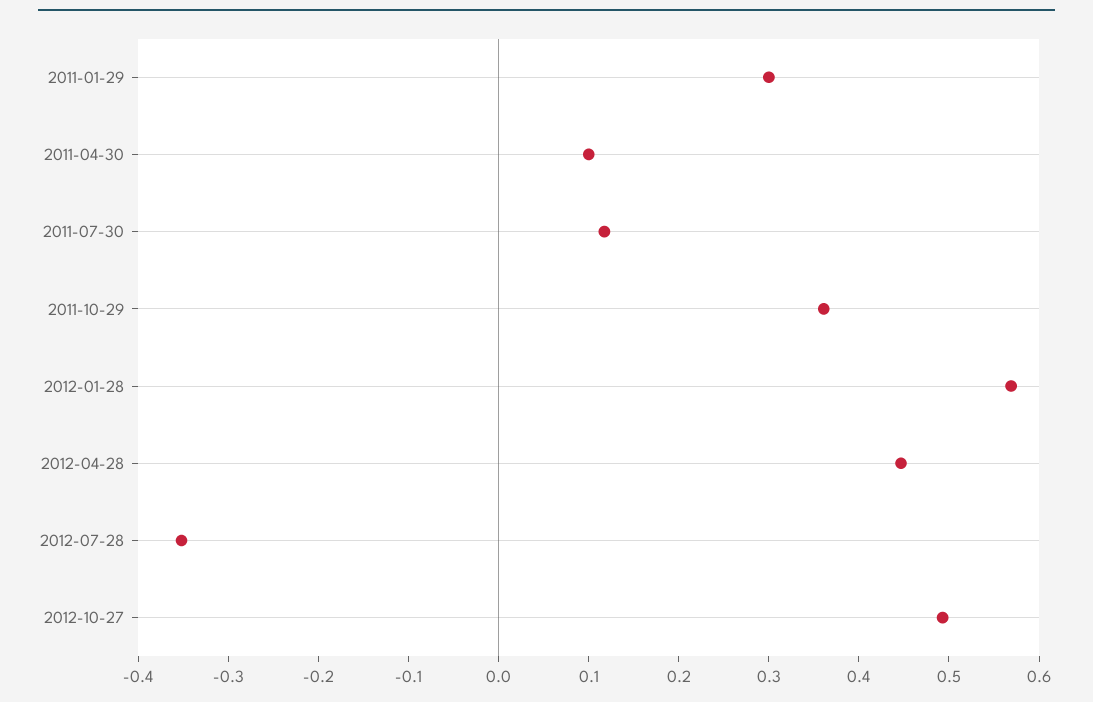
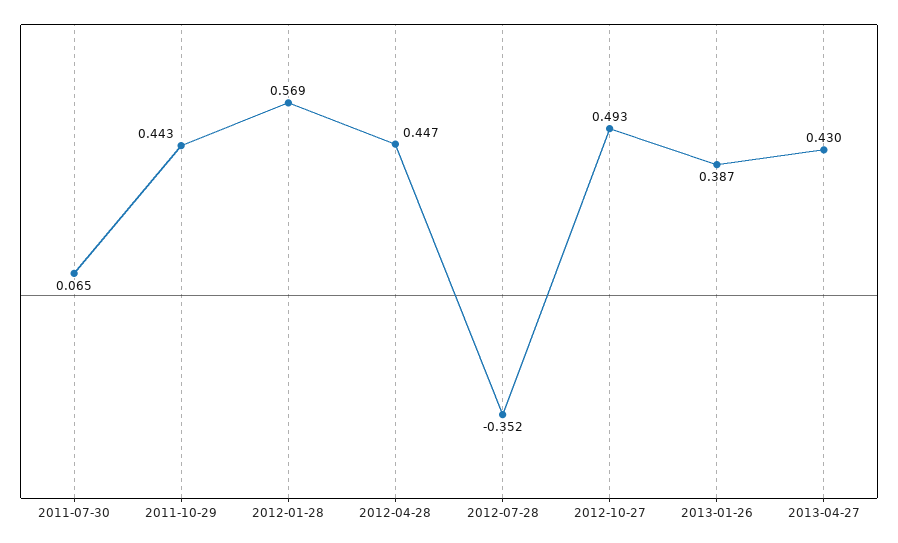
2011-01-29: 0.3 -> none
2011-04-30: 0.1 -> none
2011-07-30: 0.12 -> 0.065
2011-10-29: 0.36 -> 0.443
2013-01-26: none -> 0.387
2013-04-27: none -> 0.43

